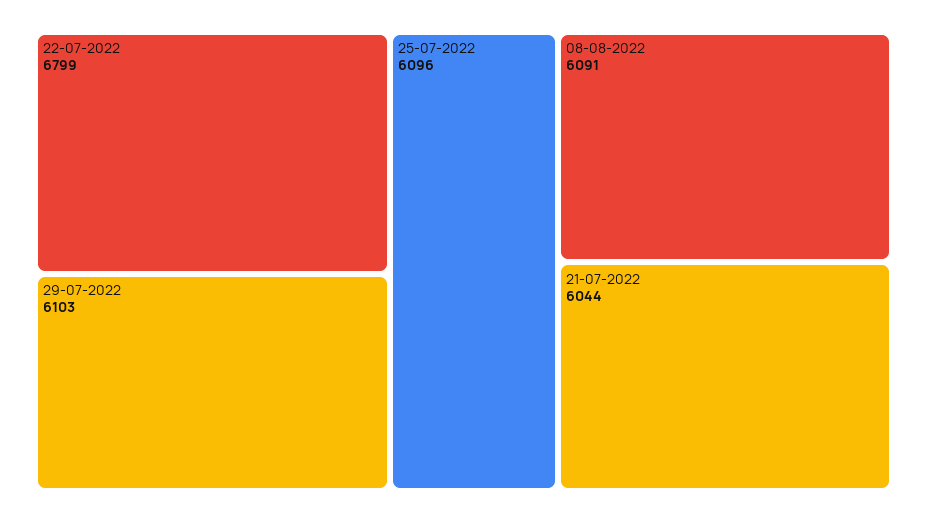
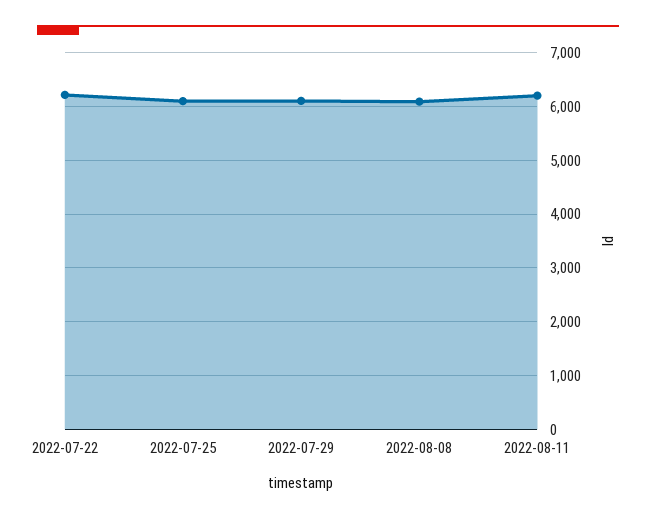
22-07-2022: 6799 -> 6200
21-07-2022: 6044 -> none
2022-08-11: none -> 6200

